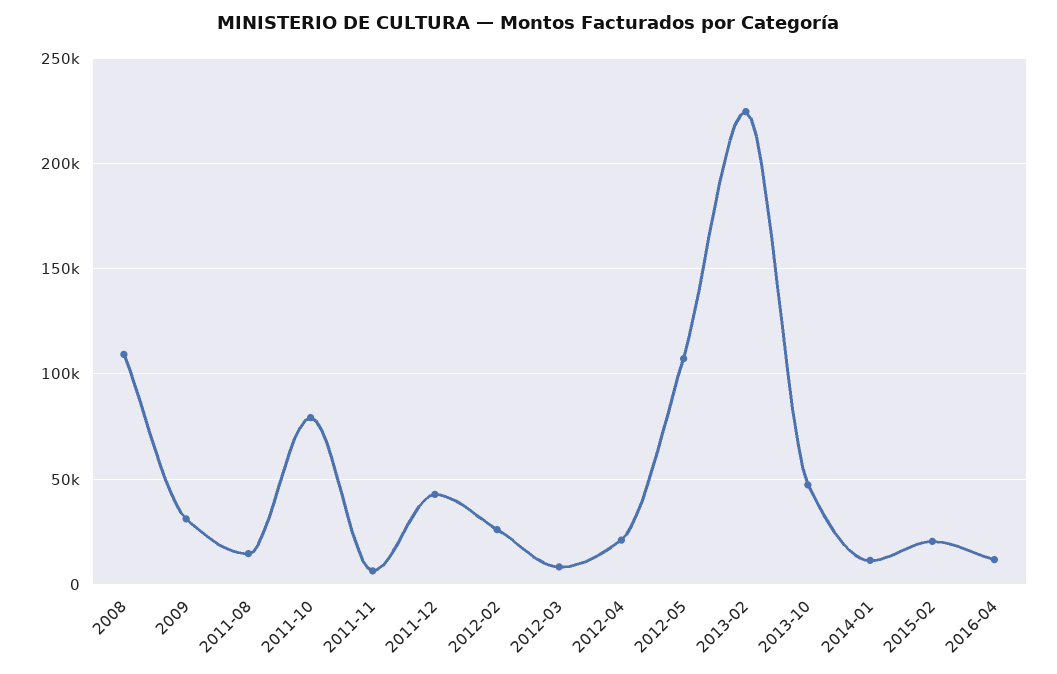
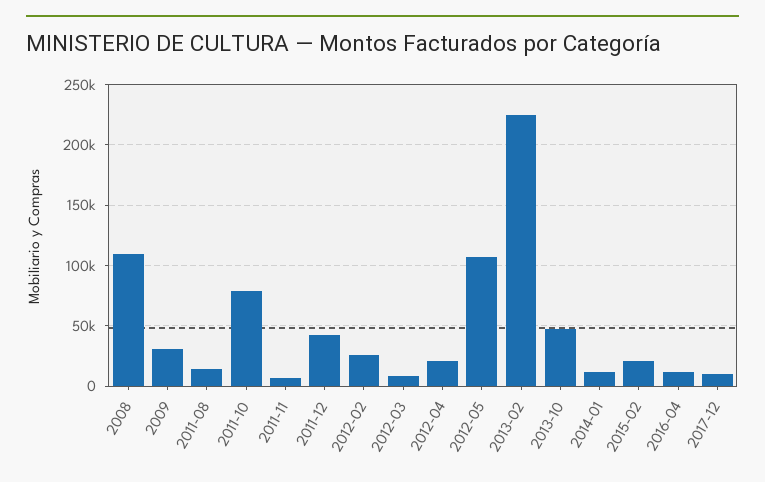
2017-12: none -> 10000

